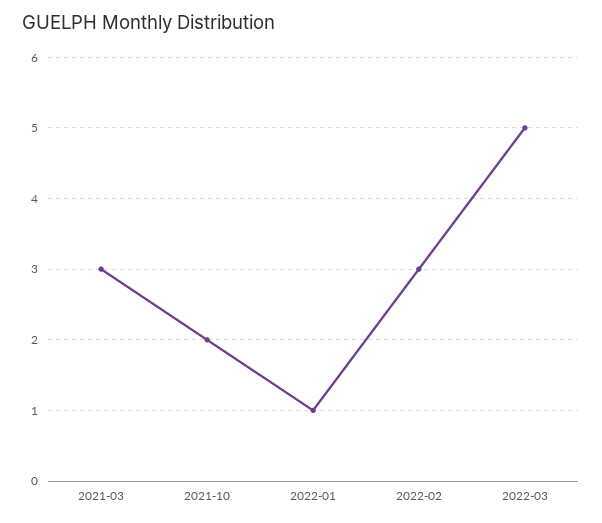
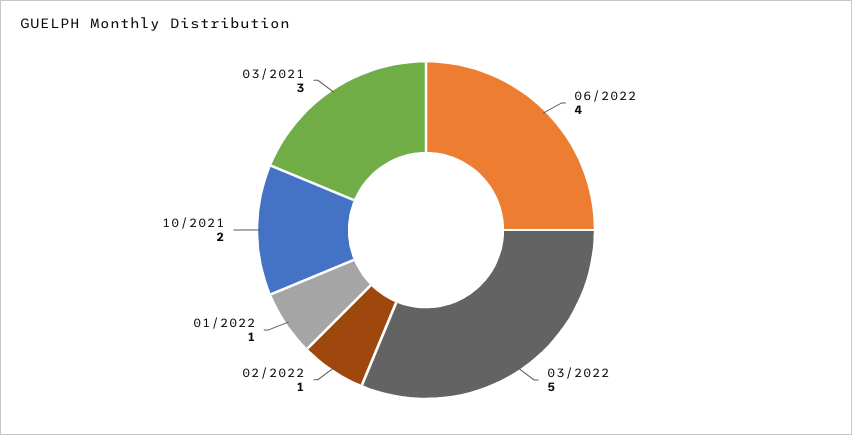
2022-02: 3 -> 1
06/2022: none -> 4

